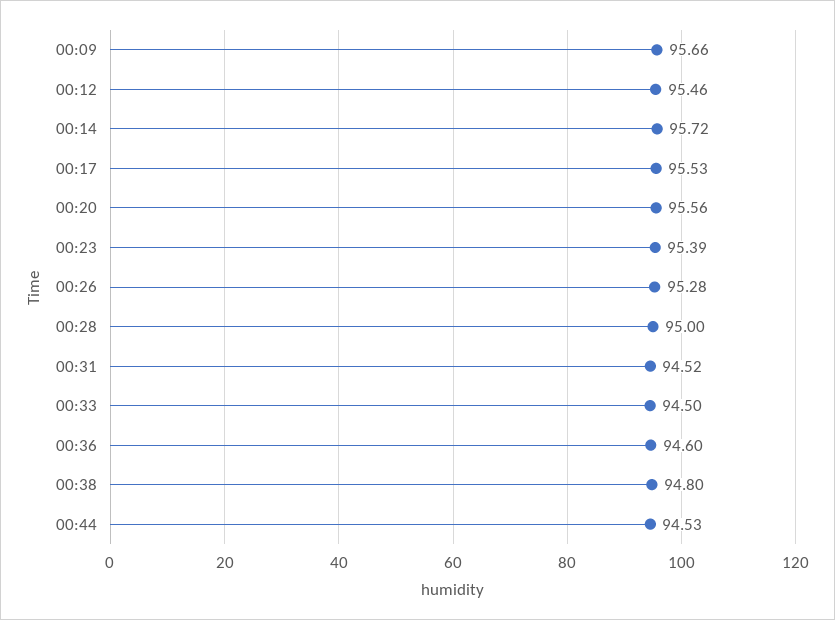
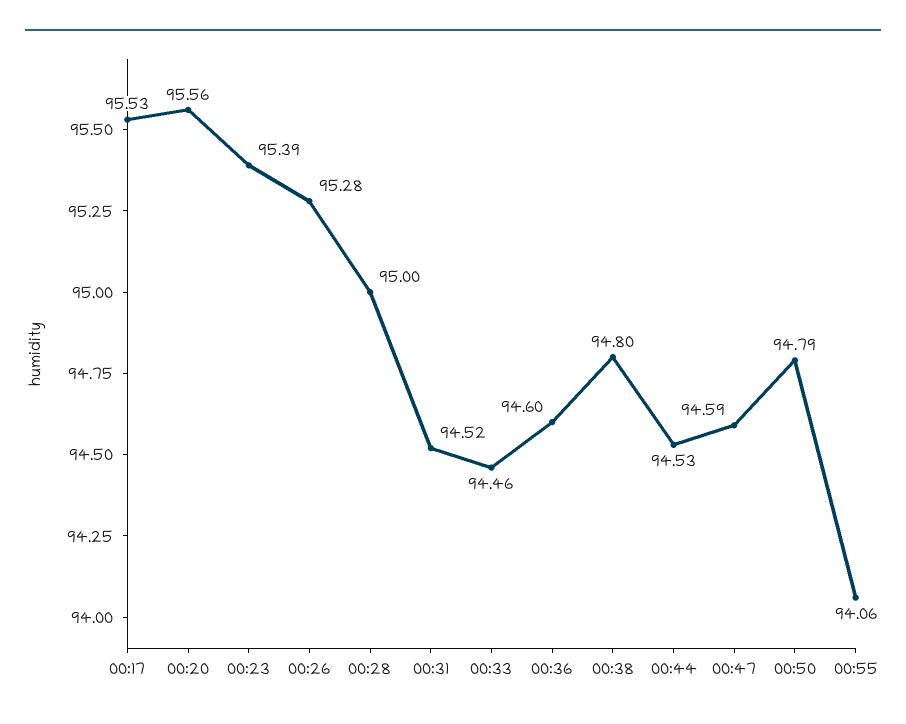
00:09: 95.66 -> none
00:12: 95.46 -> none
00:14: 95.72 -> none
00:33: 94.5 -> 94.46
00:47: none -> 94.59
00:50: none -> 94.79
00:55: none -> 94.06

